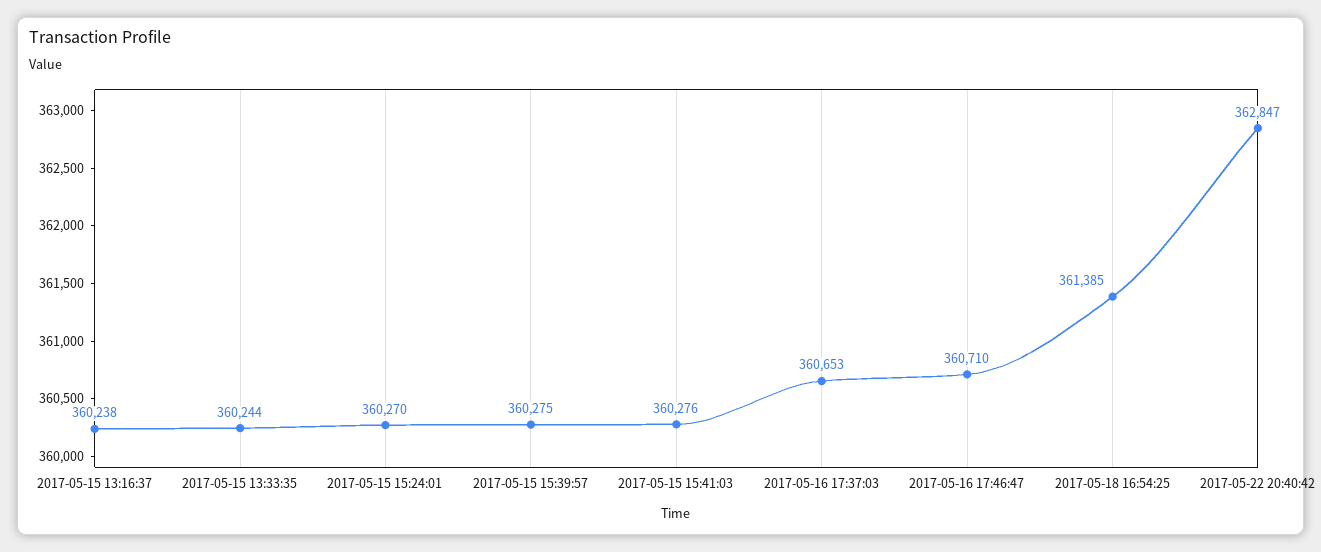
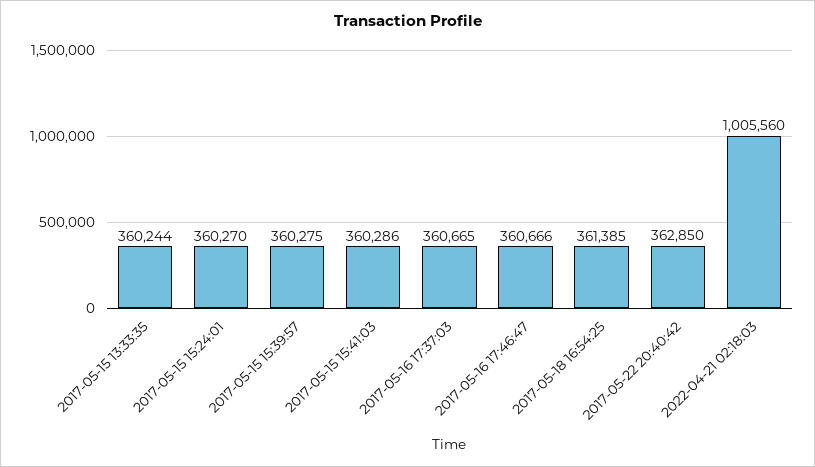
2017-05-15 13:16:37: 360238 -> none
2017-05-15 15:41:03: 360276 -> 360286
2017-05-16 17:37:03: 360653 -> 360665
2017-05-16 17:46:47: 360710 -> 360666
2017-05-22 20:40:42: 362847 -> 362850
2022-04-21 02:18:03: none -> 1005560

